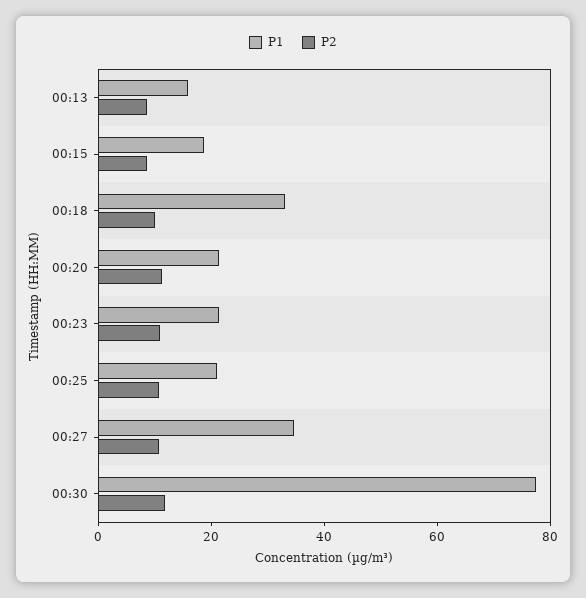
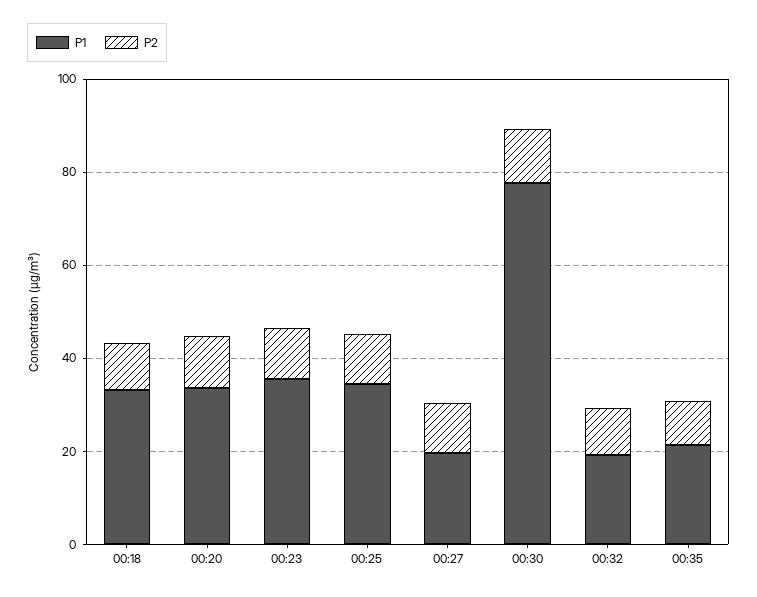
P1, 00:13: 15 -> none
P2, 00:13: 10 -> none
P1, 00:15: 20 -> none
P2, 00:15: 10 -> none
P1, 00:20: 20 -> 35
P1, 00:23: 20 -> 35
P1, 00:25: 20 -> 35
P1, 00:27: 35 -> 20
P1, 00:32: none -> 20
P2, 00:32: none -> 10
P1, 00:35: none -> 20
P2, 00:35: none -> 10

